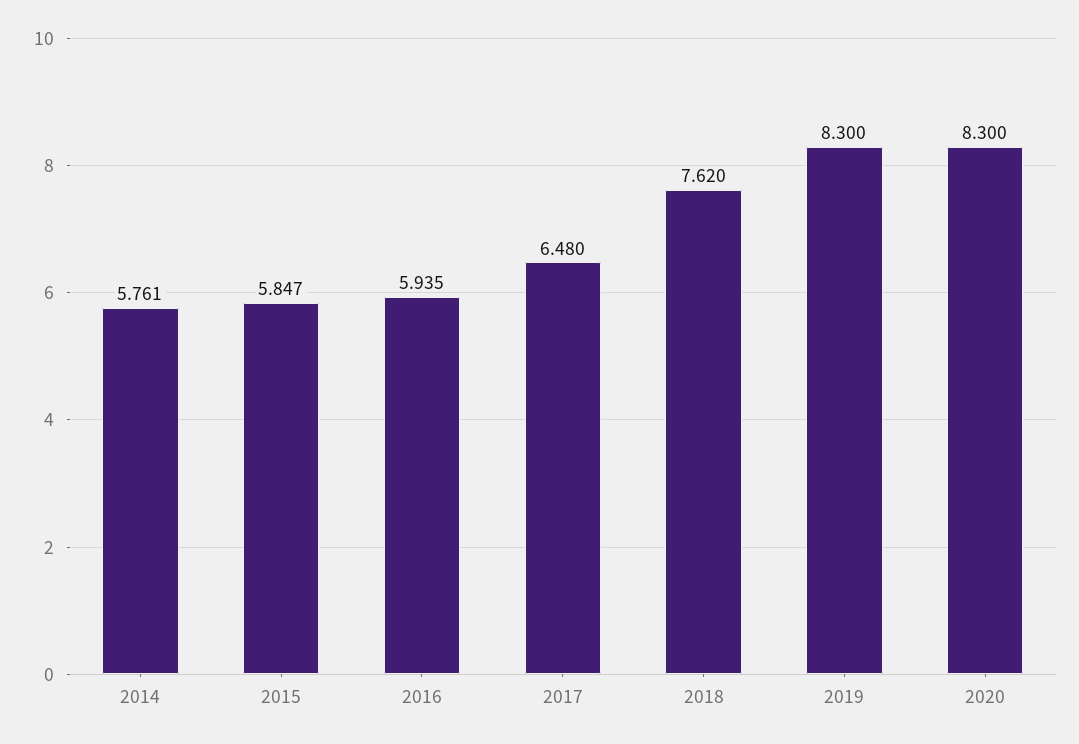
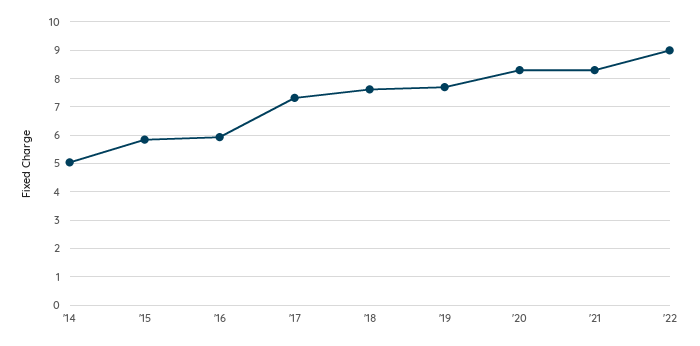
2014: 5.761 -> 5
2017: 6.48 -> 7.25
2019: 8.3 -> 7.75
'21: none -> 8.25
'22: none -> 9

